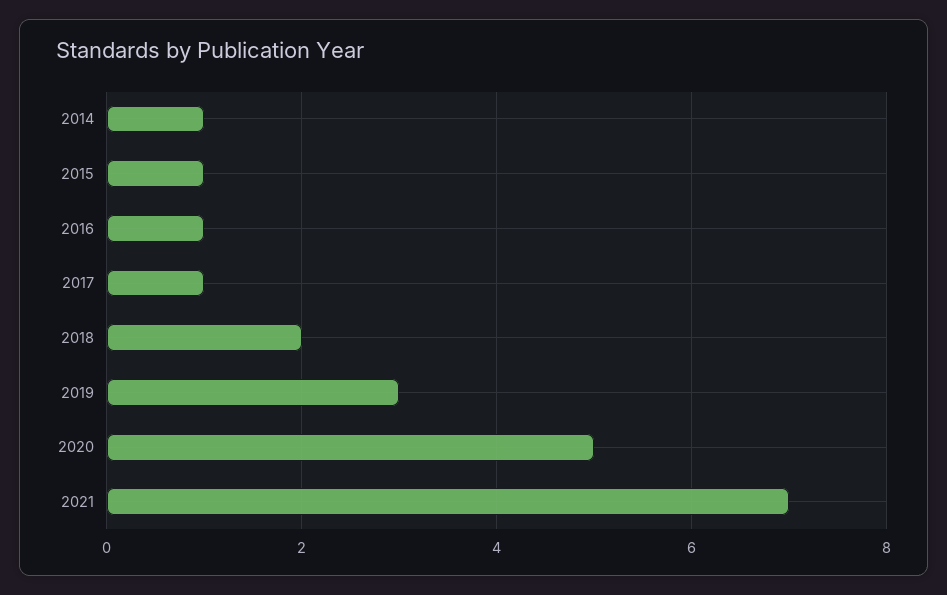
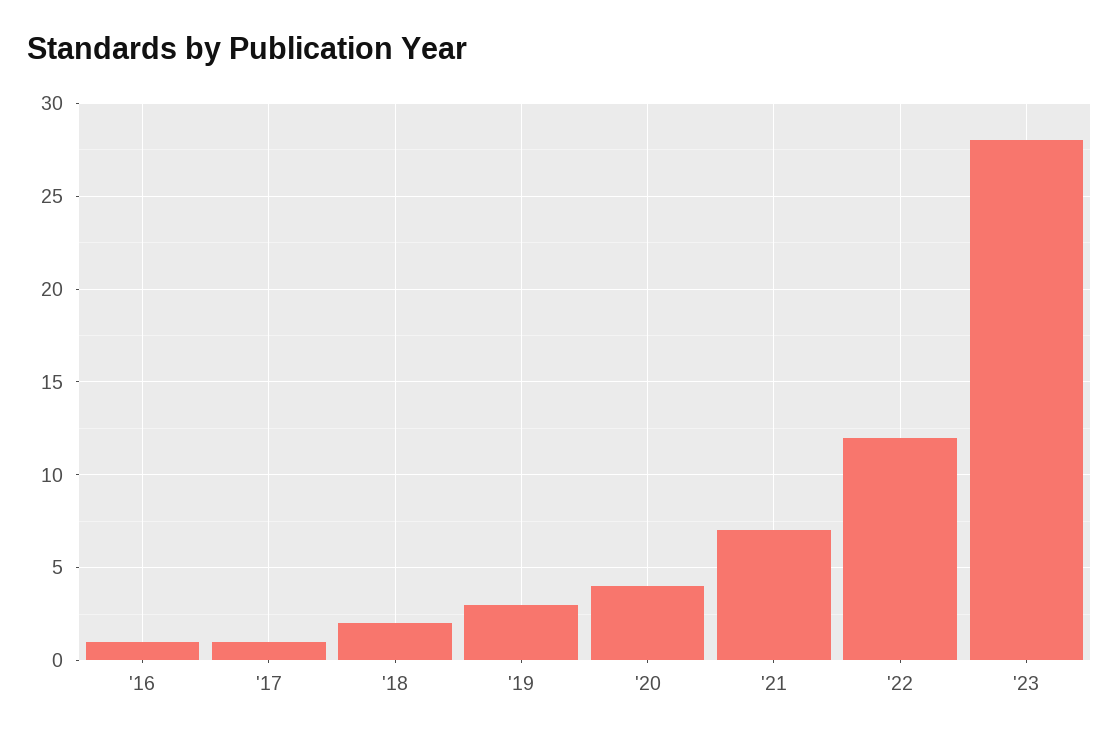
2014: 1 -> none
2015: 1 -> none
2020: 5 -> 4
'22: none -> 12
'23: none -> 28

